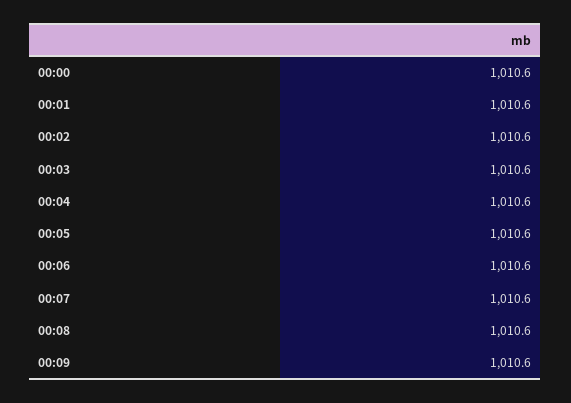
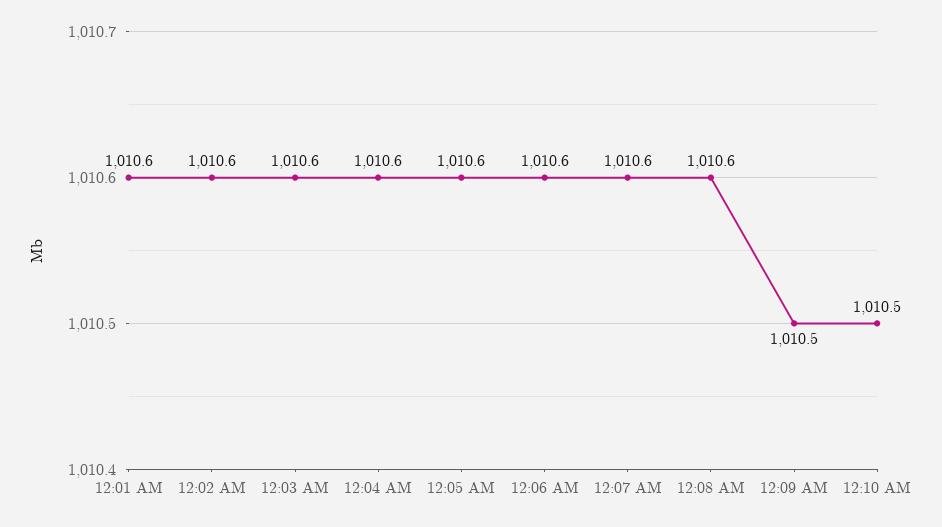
00:00: 1010.6 -> none
00:09: 1010.6 -> 1010.5
12:10 AM: none -> 1010.5

